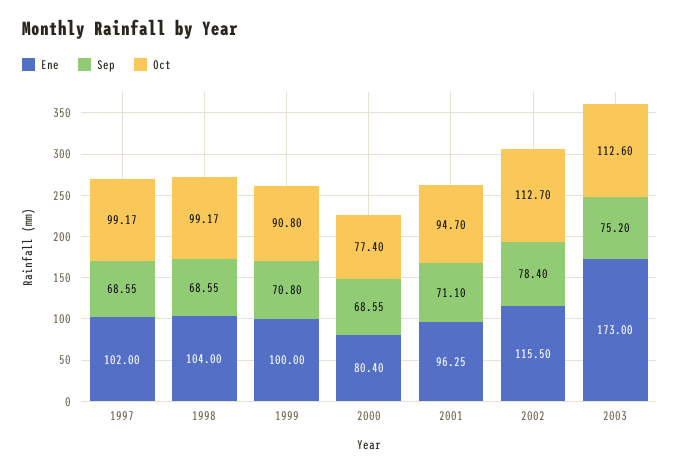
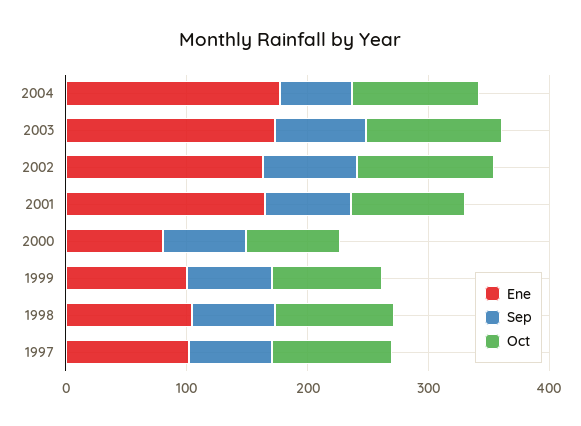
Ene, 2001: 96.25 -> 160
Ene, 2002: 115.5 -> 160
Ene, 2004: none -> 180
Sep, 2004: none -> 60
Oct, 2004: none -> 100

